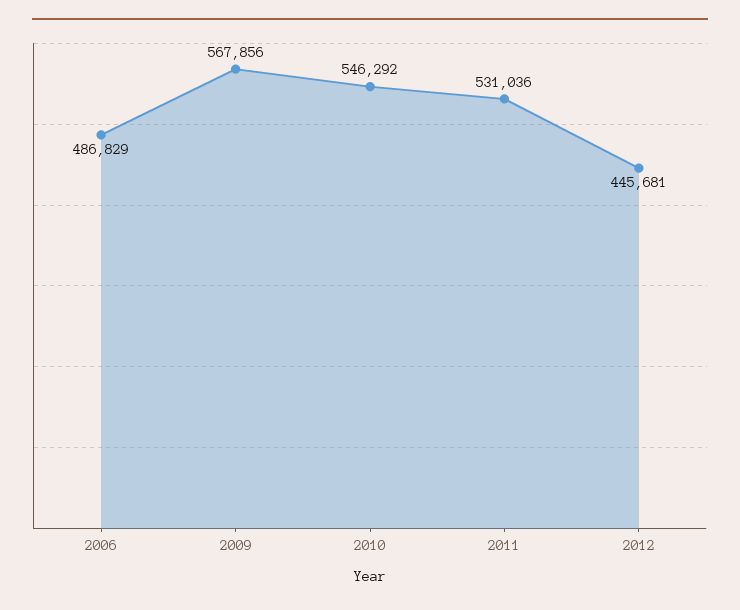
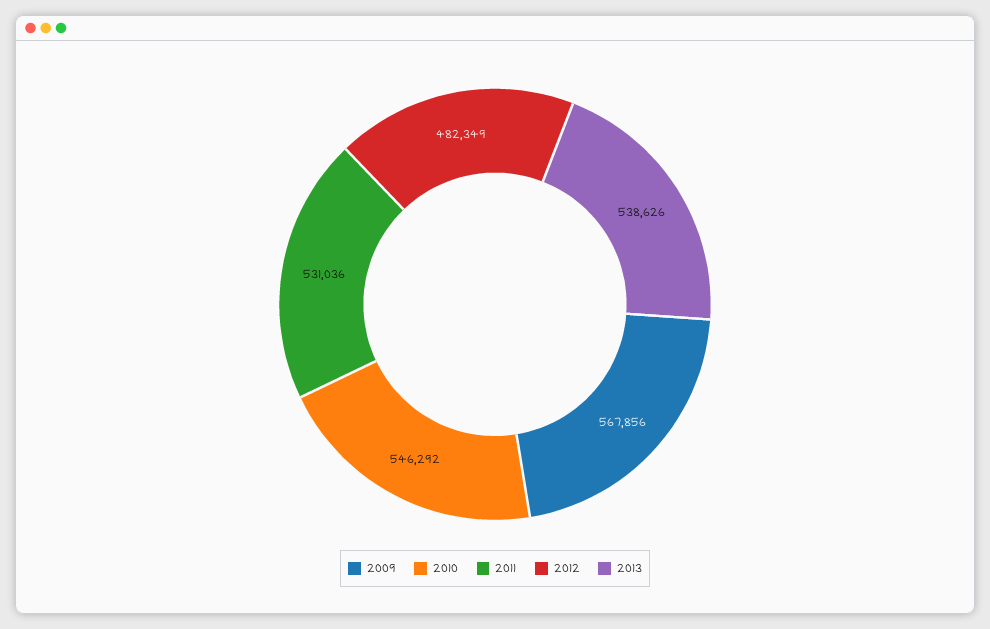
2006: 486829 -> none
2012: 445681 -> 482349
2013: none -> 538626

